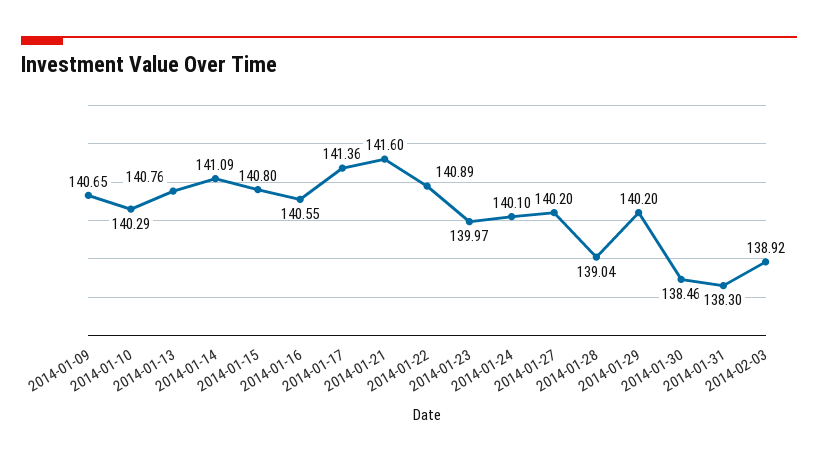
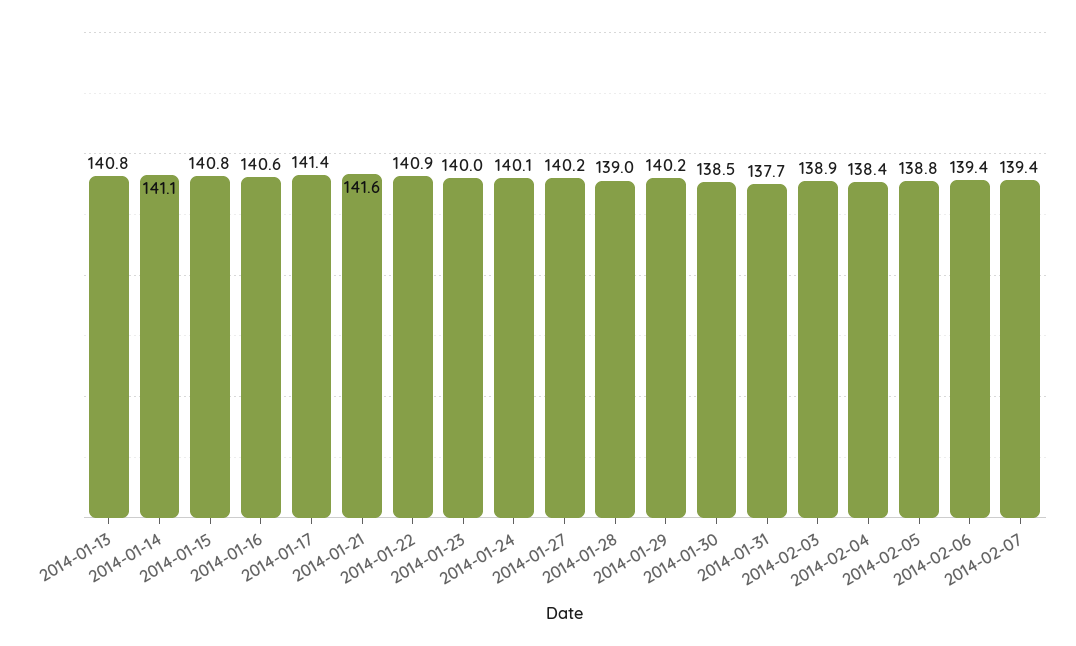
2014-01-09: 140.65 -> none
2014-01-10: 140.29 -> none
2014-01-31: 138.3 -> 137.7
2014-02-04: none -> 138.4
2014-02-05: none -> 138.8
2014-02-06: none -> 139.4
2014-02-07: none -> 139.4

